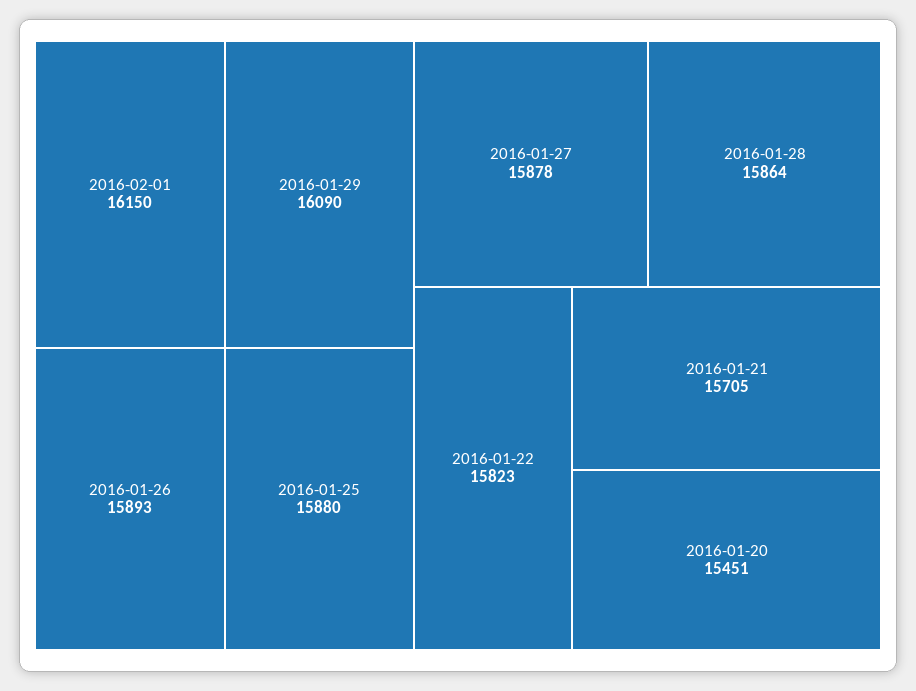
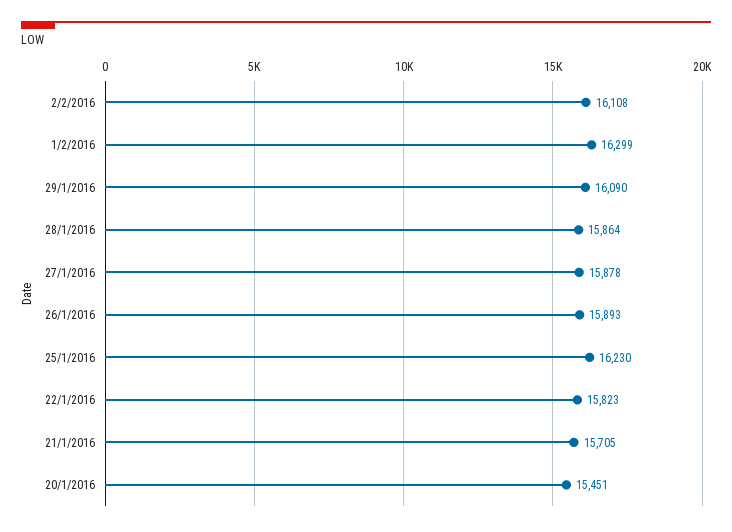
2016-02-01: 16150 -> 16299
2016-01-25: 15880 -> 16230
2/2/2016: none -> 16108

